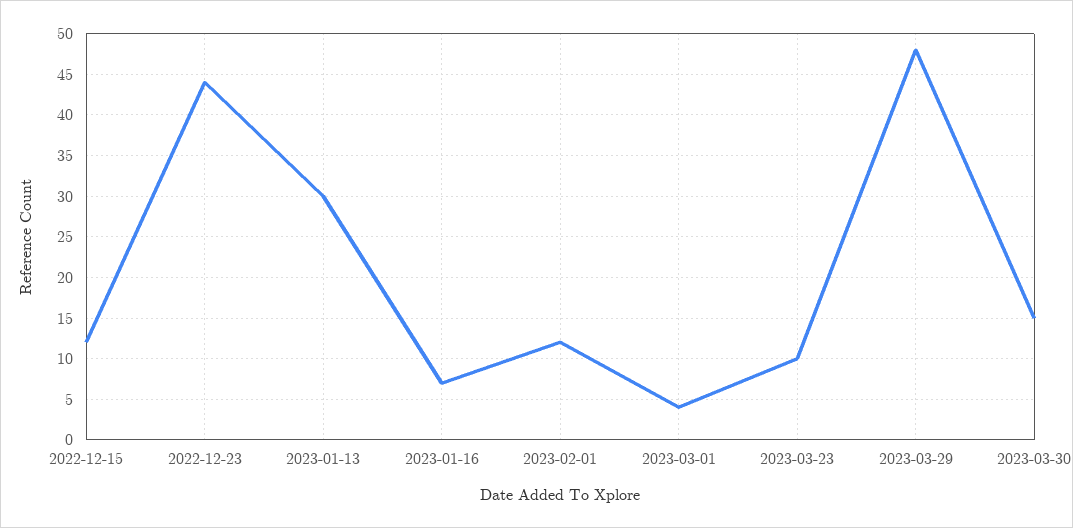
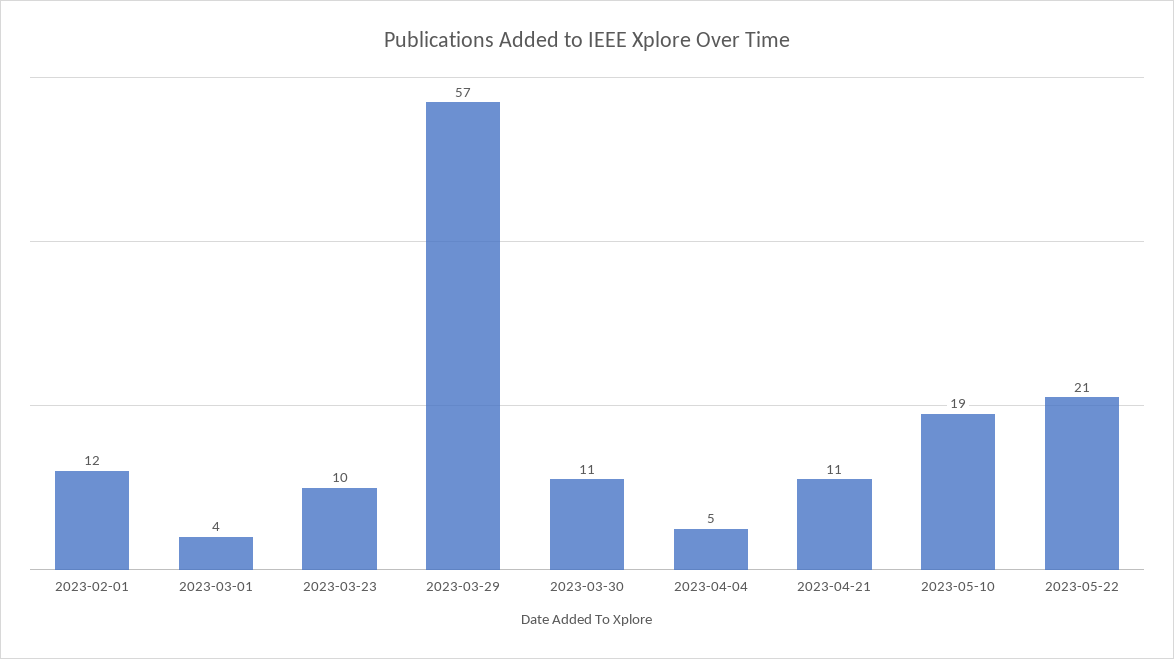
2022-12-15: 12 -> none
2022-12-23: 44 -> none
2023-01-13: 30 -> none
2023-01-16: 7 -> none
2023-03-29: 48 -> 57
2023-03-30: 15 -> 11
2023-04-04: none -> 5
2023-04-21: none -> 11
2023-05-10: none -> 19
2023-05-22: none -> 21

